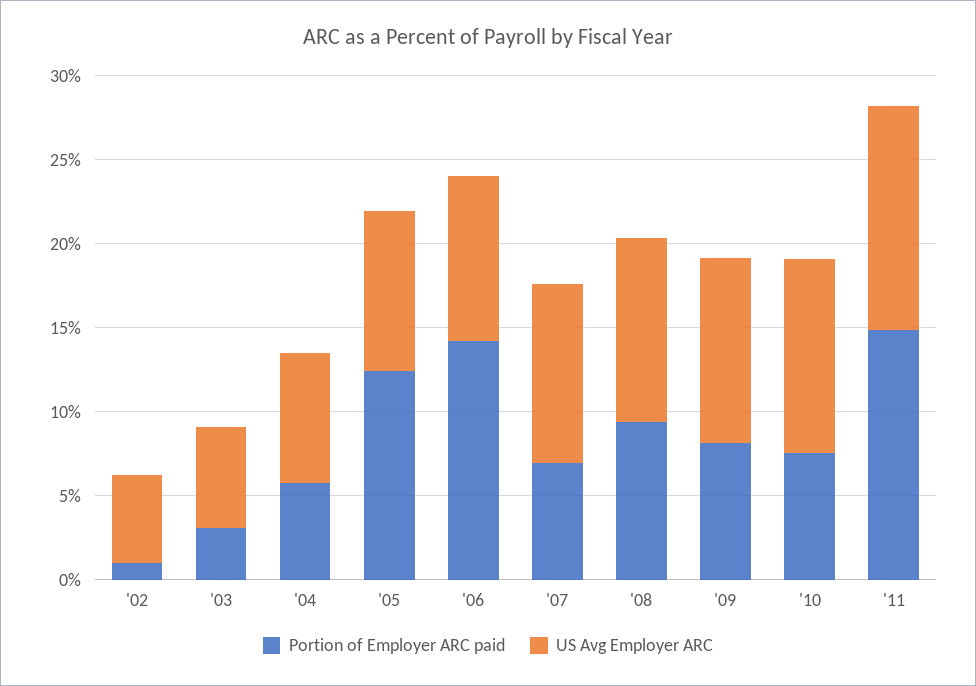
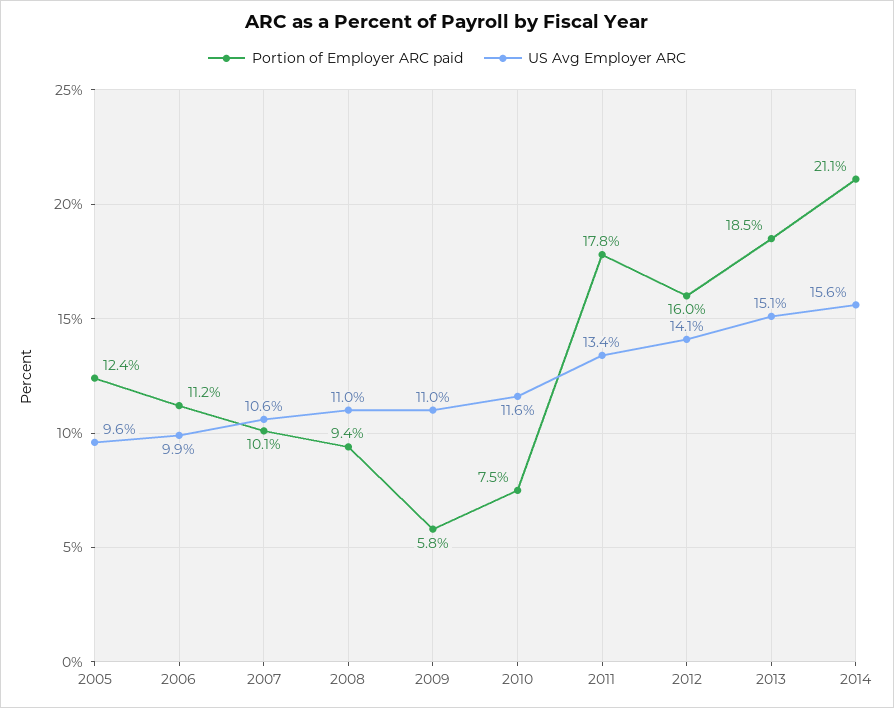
Portion of Employer ARC paid, '02: 1 -> none
US Avg Employer ARC, '02: 5 -> none
Portion of Employer ARC paid, '03: 3 -> none
US Avg Employer ARC, '03: 6 -> none
Portion of Employer ARC paid, '04: 6 -> none
US Avg Employer ARC, '04: 8 -> none
Portion of Employer ARC paid, '06: 14 -> 11.2
Portion of Employer ARC paid, '07: 7 -> 10.1
Portion of Employer ARC paid, '09: 8 -> 5.8
Portion of Employer ARC paid, '11: 15 -> 17.8
Portion of Employer ARC paid, 2012: none -> 16
US Avg Employer ARC, 2012: none -> 14.1
Portion of Employer ARC paid, 2013: none -> 18.5
US Avg Employer ARC, 2013: none -> 15.1
Portion of Employer ARC paid, 2014: none -> 21.1
US Avg Employer ARC, 2014: none -> 15.6

